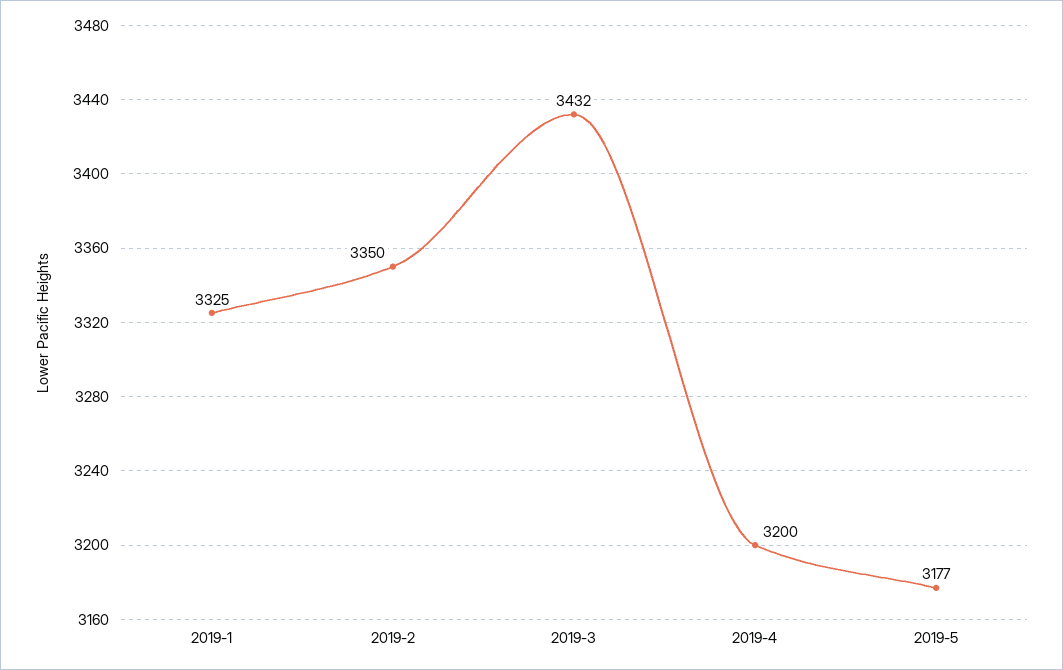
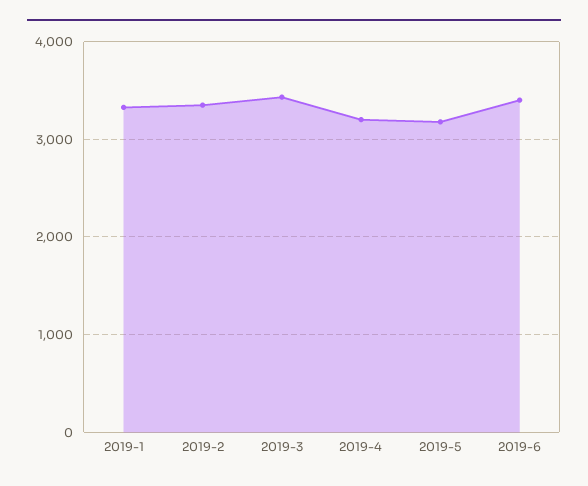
2019-6: none -> 3400

